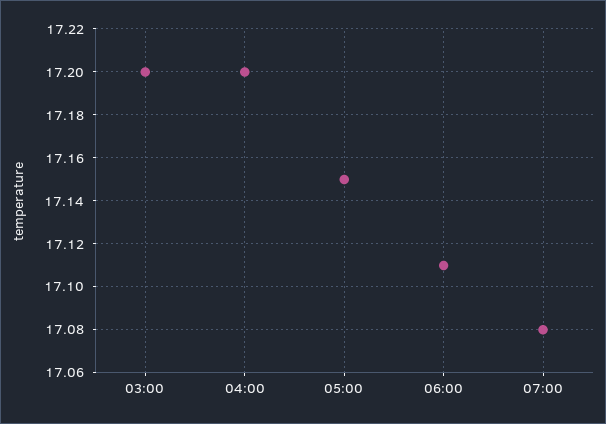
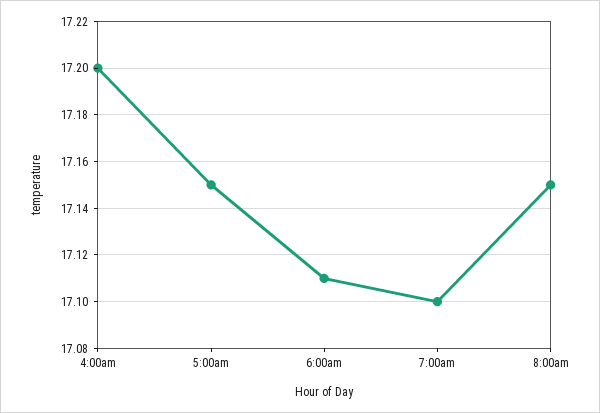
03:00: 17.2 -> none
07:00: 17.08 -> 17.1
8:00am: none -> 17.15

